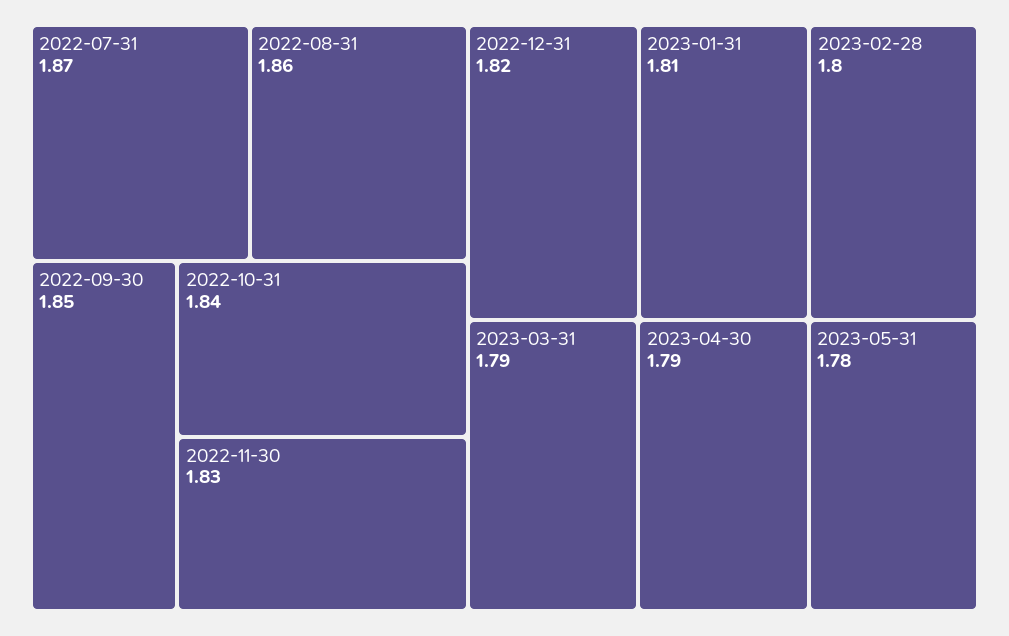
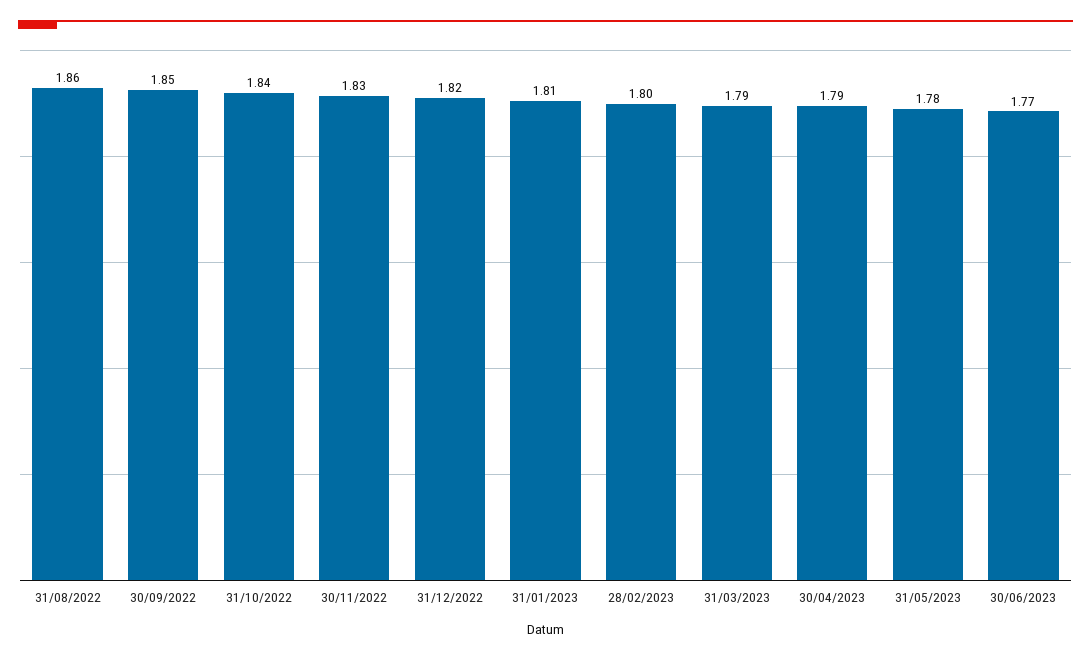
2022-07-31: 1.87 -> none
30/06/2023: none -> 1.77

